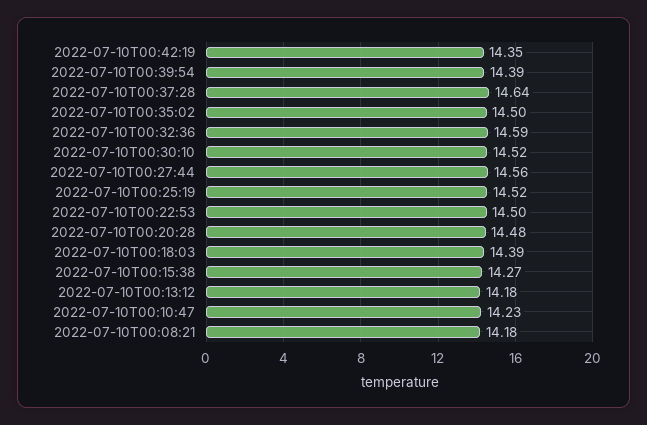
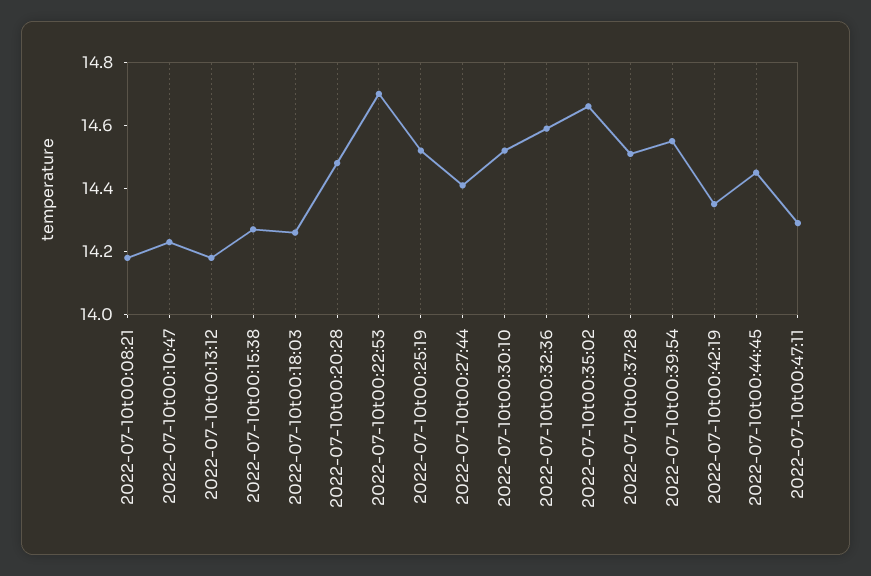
2022-07-10T00:39:54: 14.39 -> 14.55
2022-07-10T00:37:28: 14.64 -> 14.5
2022-07-10T00:35:02: 14.5 -> 14.65
2022-07-10T00:27:44: 14.56 -> 14.4
2022-07-10T00:22:53: 14.5 -> 14.7
2022-07-10T00:18:03: 14.39 -> 14.25
2022-07-10t00:44:45: none -> 14.45
2022-07-10t00:47:11: none -> 14.3

